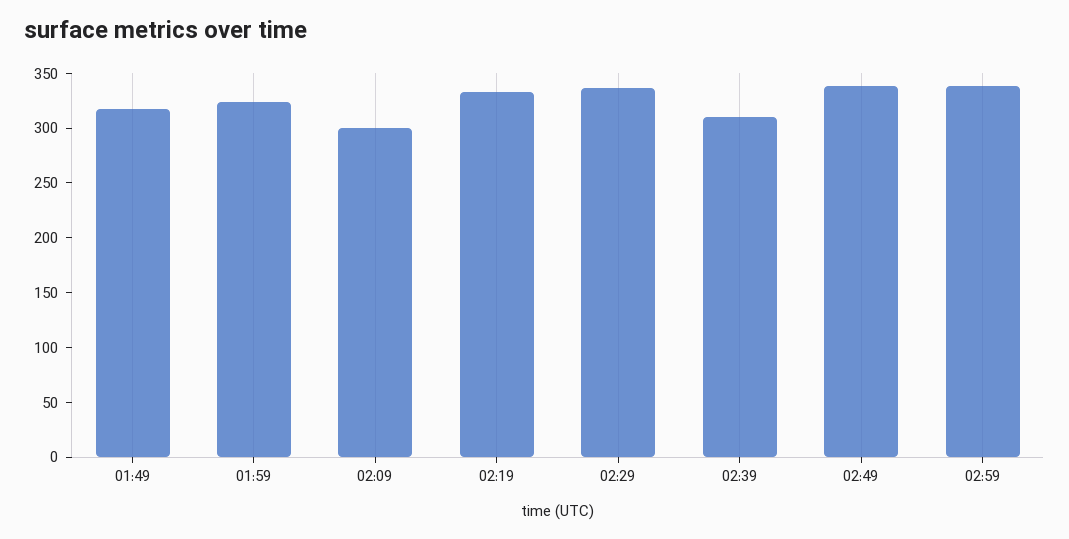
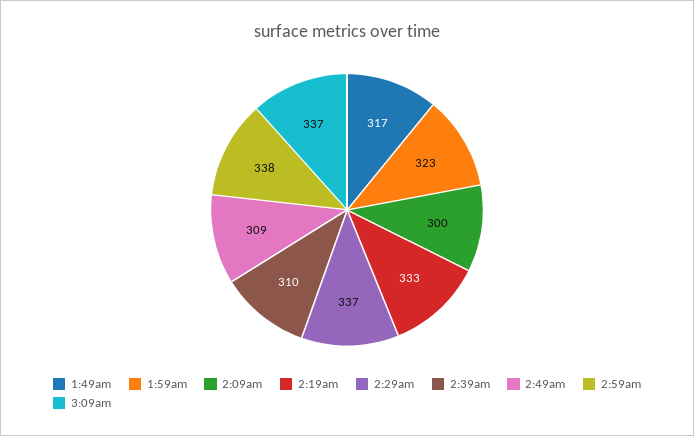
02:49: 340 -> 309
3:09am: none -> 337

